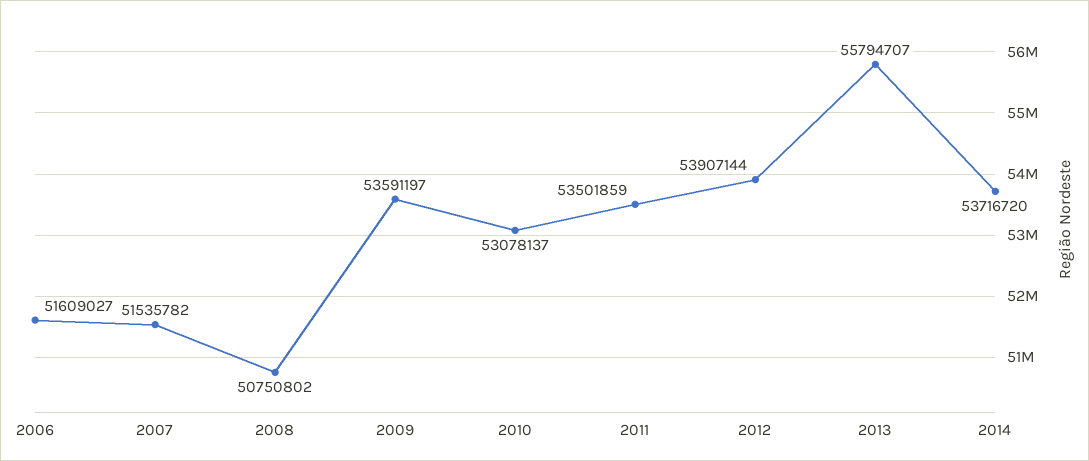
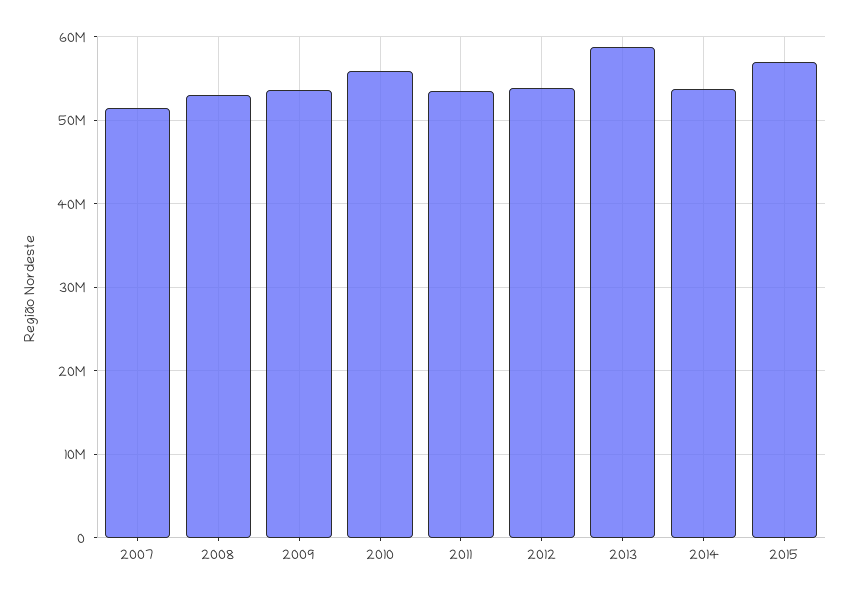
2006: 51609027 -> none
2008: 50750802 -> 53000000
2010: 53078137 -> 56000000
2013: 55794707 -> 59000000
2015: none -> 57000000

